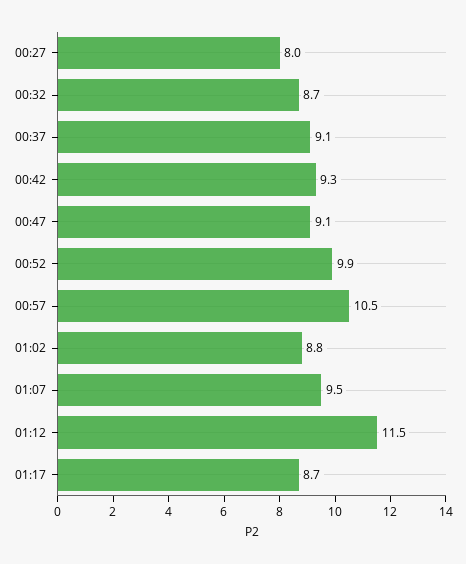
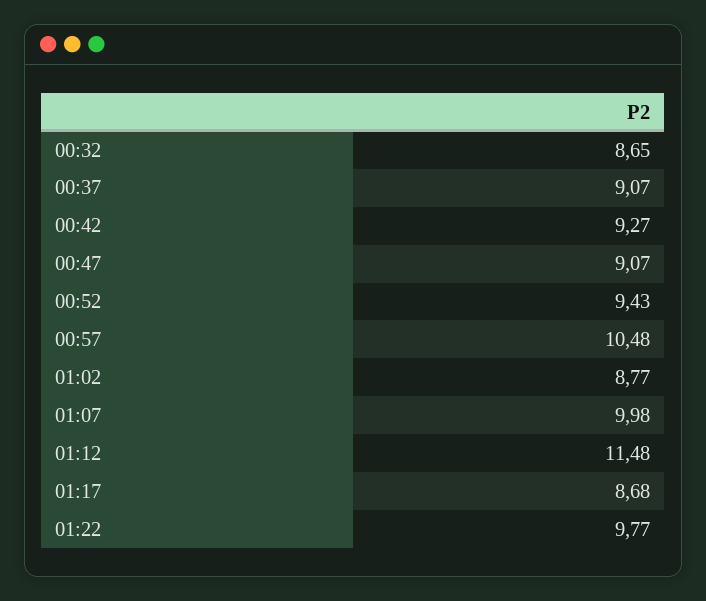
00:27: 8 -> none
00:52: 9.9 -> 9.43
01:07: 9.5 -> 9.98
01:22: none -> 9.77

